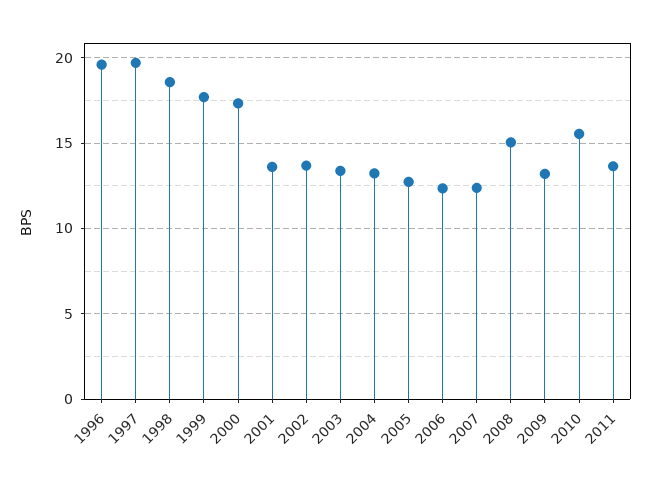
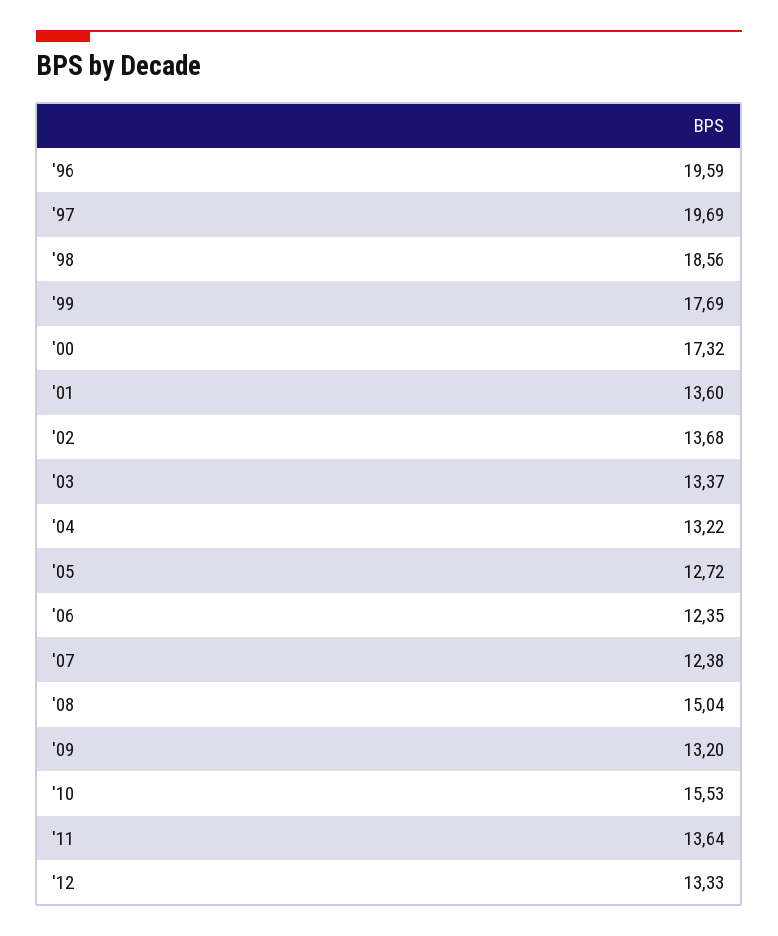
'12: none -> 13.33

